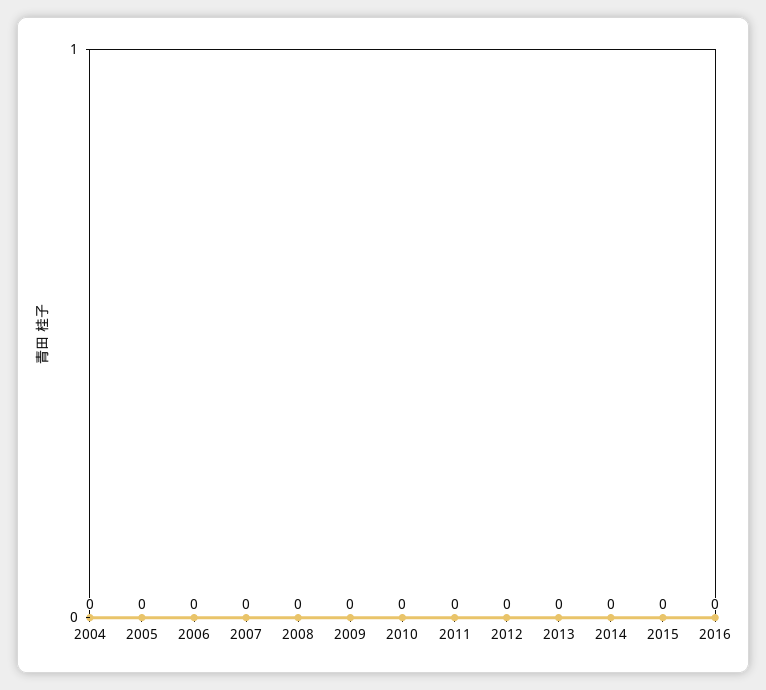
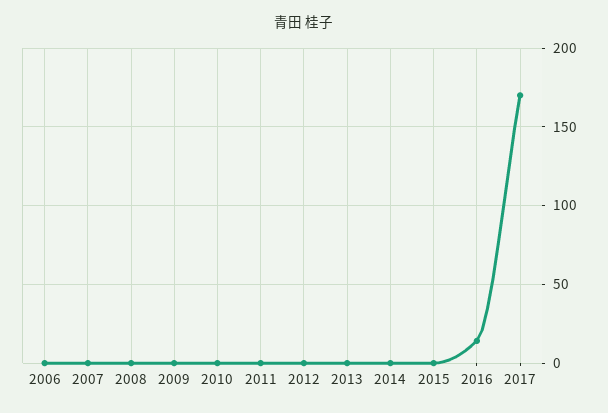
2004: 0 -> none
2005: 0 -> none
2016: 0 -> 15
2017: none -> 170

